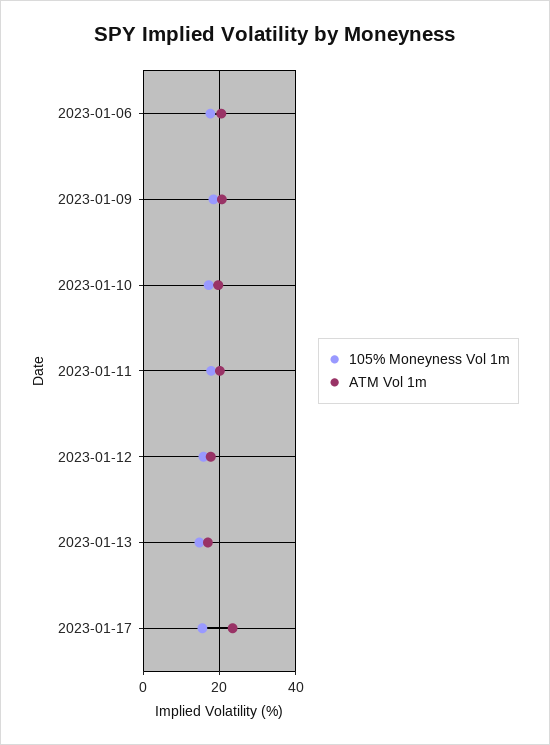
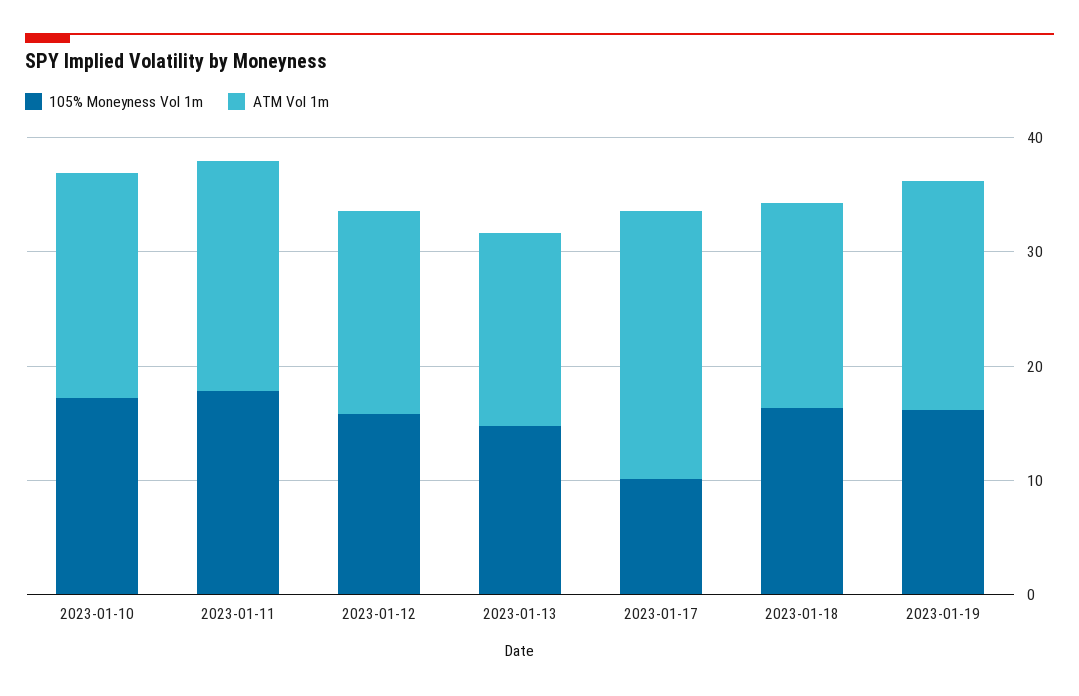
105% Moneyness Vol 1m, 2023-01-06: 18 -> none
ATM Vol 1m, 2023-01-06: 20 -> none
105% Moneyness Vol 1m, 2023-01-09: 18 -> none
ATM Vol 1m, 2023-01-09: 20 -> none
105% Moneyness Vol 1m, 2023-01-17: 16 -> 10
105% Moneyness Vol 1m, 2023-01-18: none -> 16
ATM Vol 1m, 2023-01-18: none -> 18
105% Moneyness Vol 1m, 2023-01-19: none -> 16
ATM Vol 1m, 2023-01-19: none -> 20

